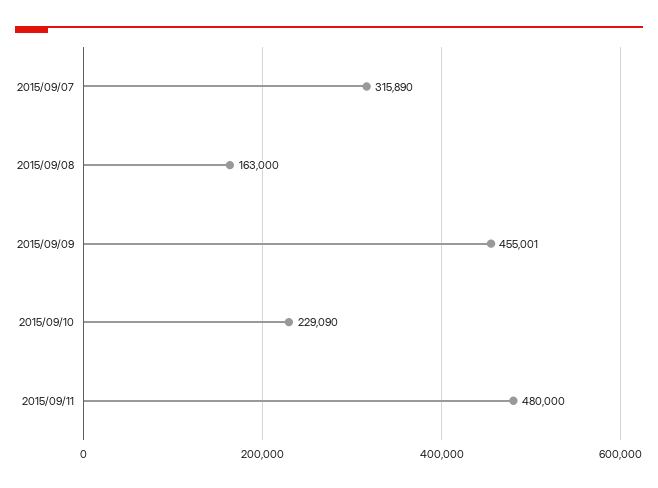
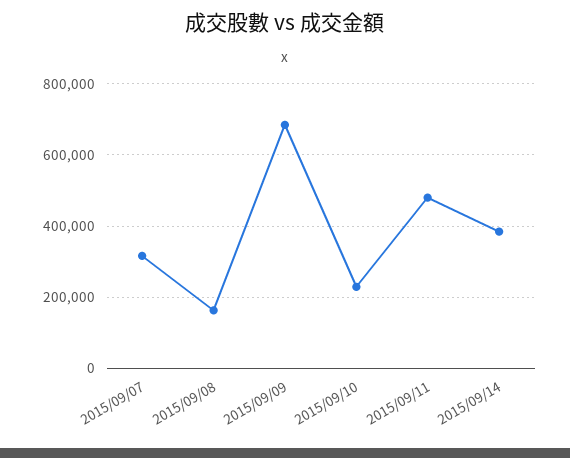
2015/09/09: 455001 -> 680000
2015/09/14: none -> 380000

